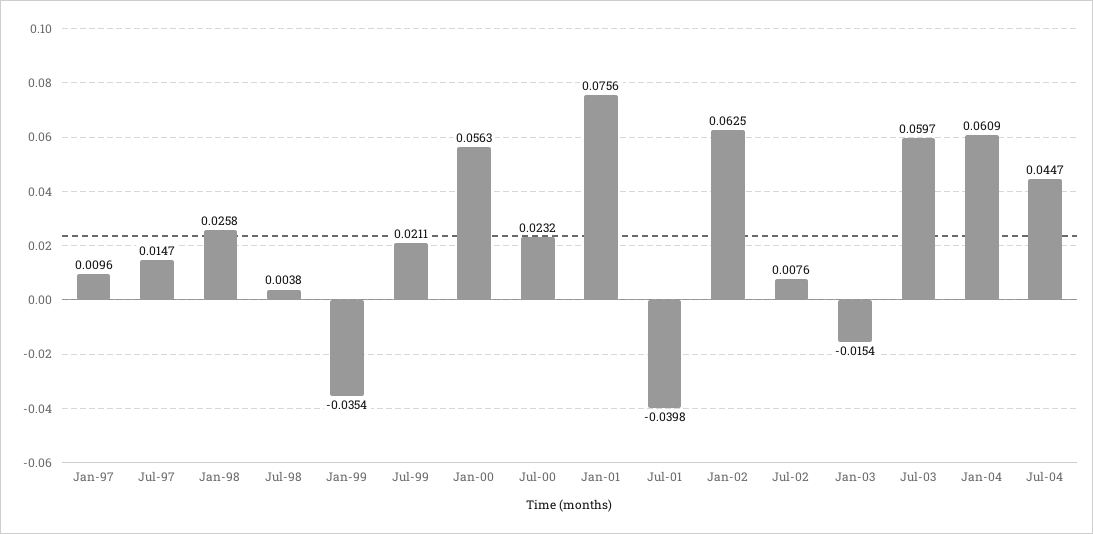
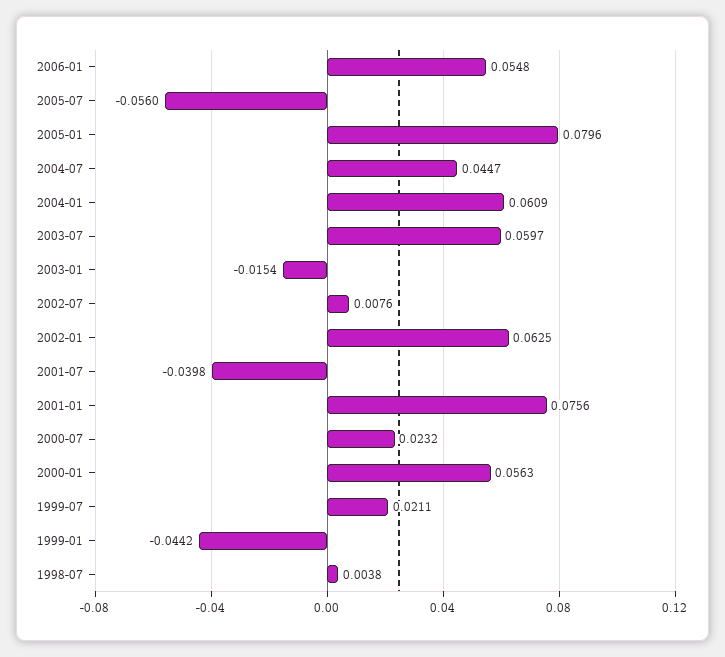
Jan-97: 0.0096 -> none
Jul-97: 0.0147 -> none
Jan-98: 0.0258 -> none
Jan-99: -0.0354 -> -0.0442
2006-01: none -> 0.0548
2005-07: none -> -0.056
2005-01: none -> 0.0796

